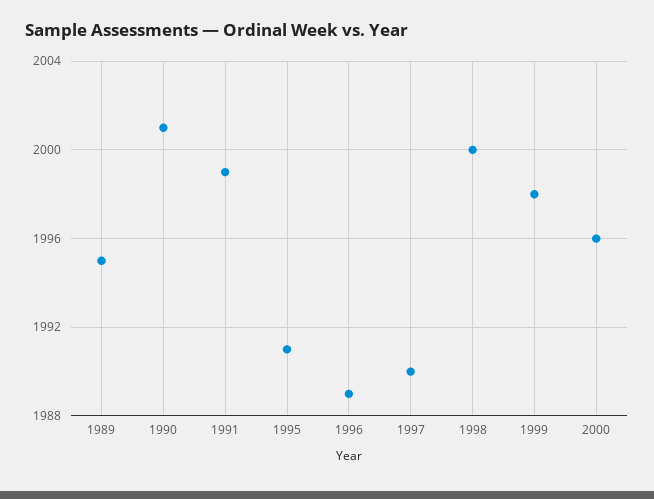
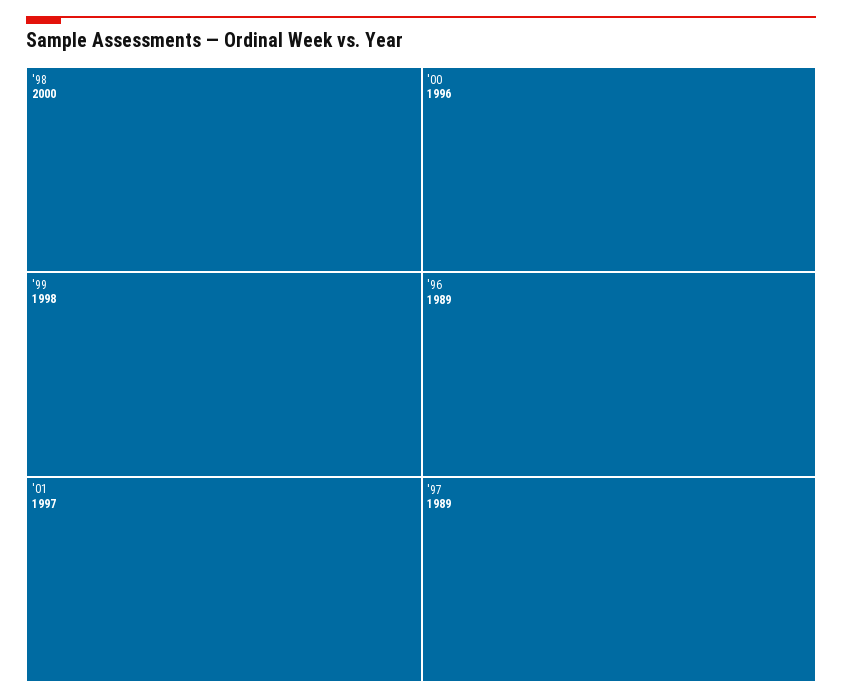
1989: 1995 -> none
1990: 2001 -> none
1991: 1999 -> none
1995: 1991 -> none
1997: 1990 -> 1989
'01: none -> 1997

